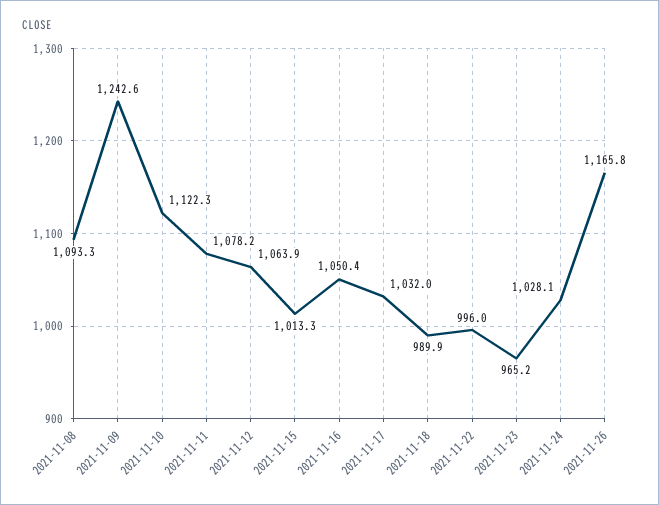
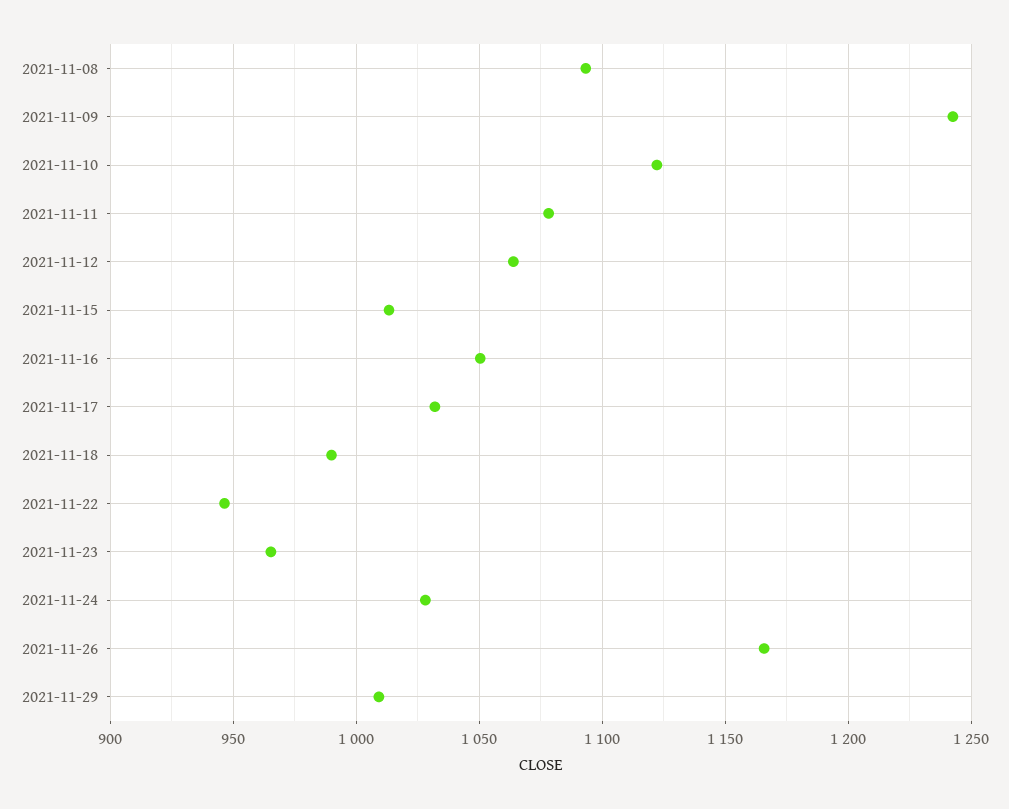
2021-11-22: 996 -> 945
2021-11-29: none -> 1010

